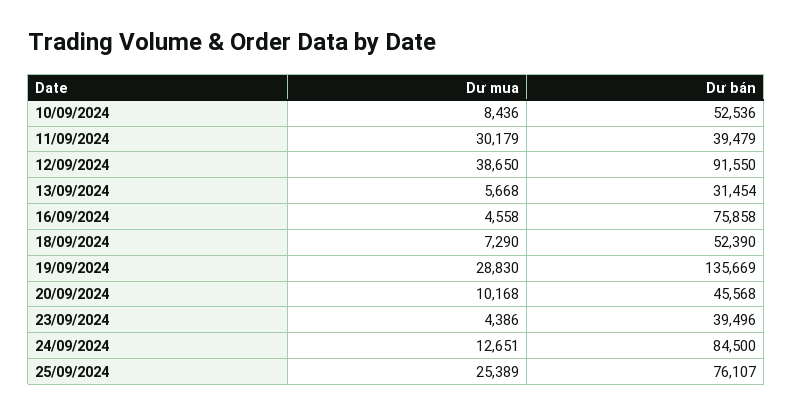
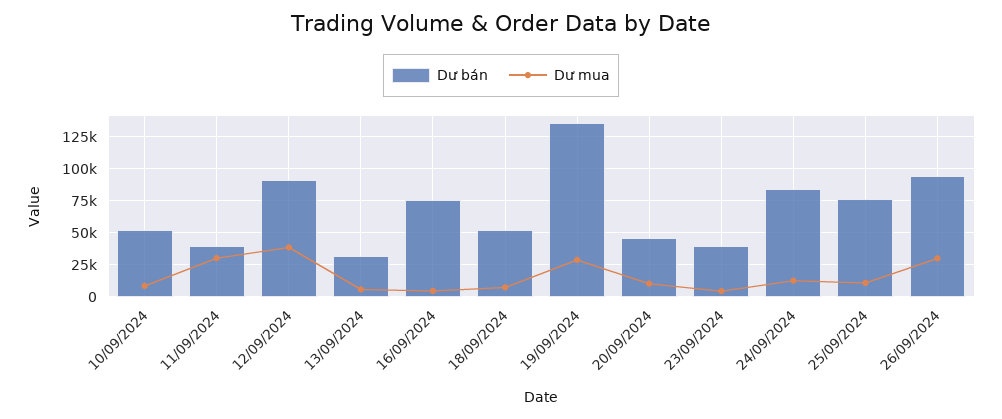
Dư mua, 25/09/2024: 25389 -> 10000
Dư bán, 26/09/2024: none -> 95000
Dư mua, 26/09/2024: none -> 30000

